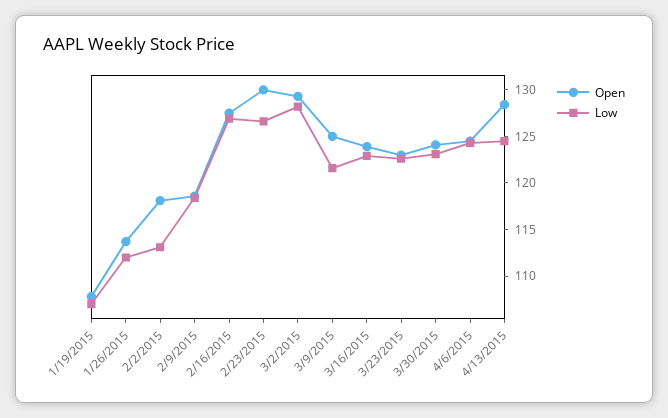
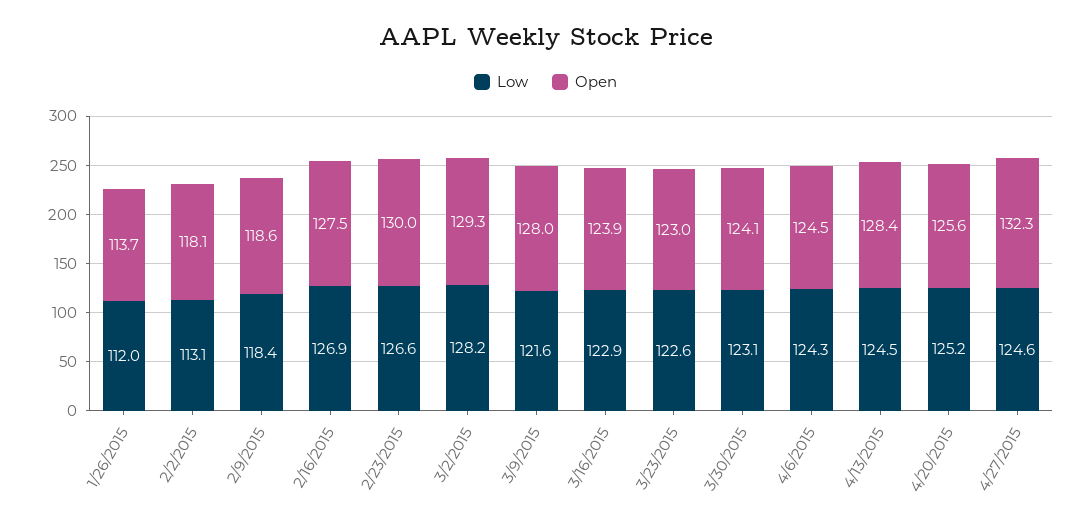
Open, 1/19/2015: 108 -> none
Low, 1/19/2015: 107 -> none
Open, 3/9/2015: 125 -> 128
Low, 4/20/2015: none -> 125.2
Open, 4/20/2015: none -> 125.6
Low, 4/27/2015: none -> 124.6
Open, 4/27/2015: none -> 132.3

